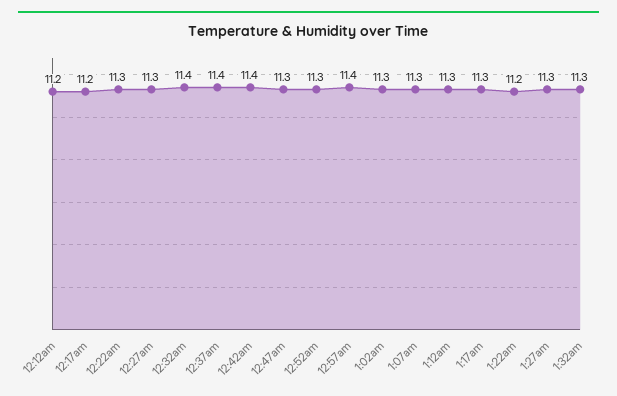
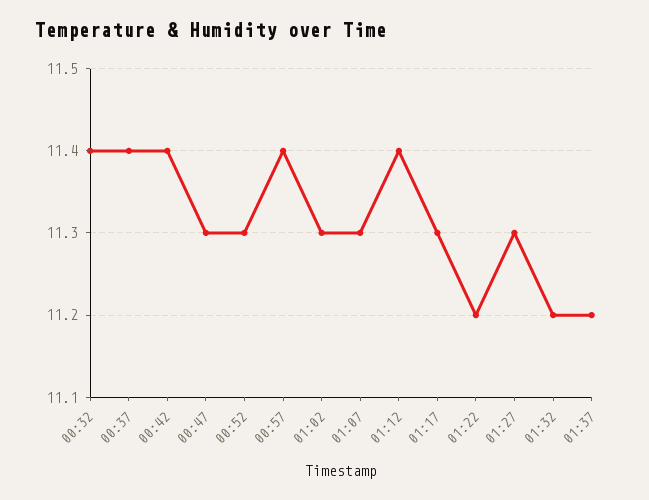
12:12am: 11.2 -> none
12:17am: 11.2 -> none
12:22am: 11.3 -> none
12:27am: 11.3 -> none
1:12am: 11.3 -> 11.4
1:32am: 11.3 -> 11.2
01:37: none -> 11.2

